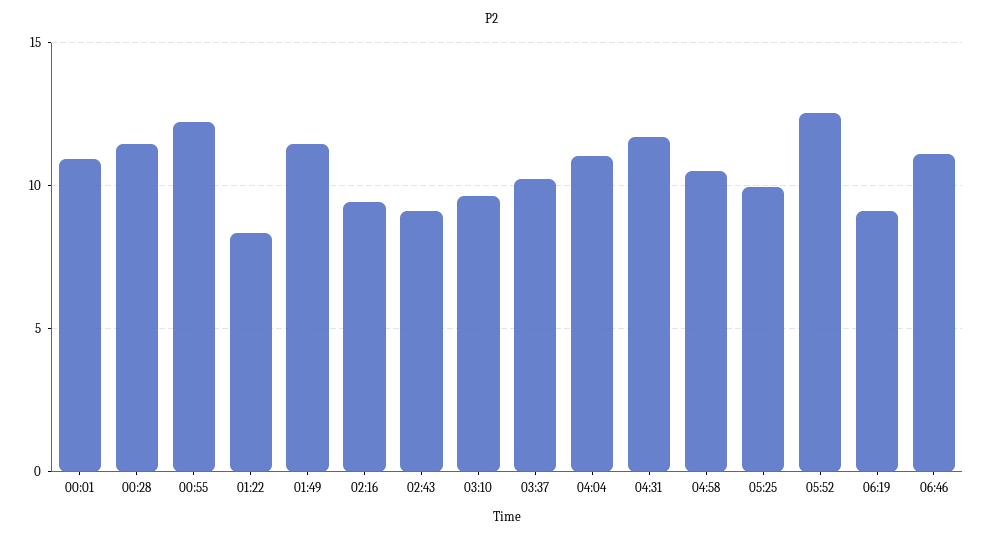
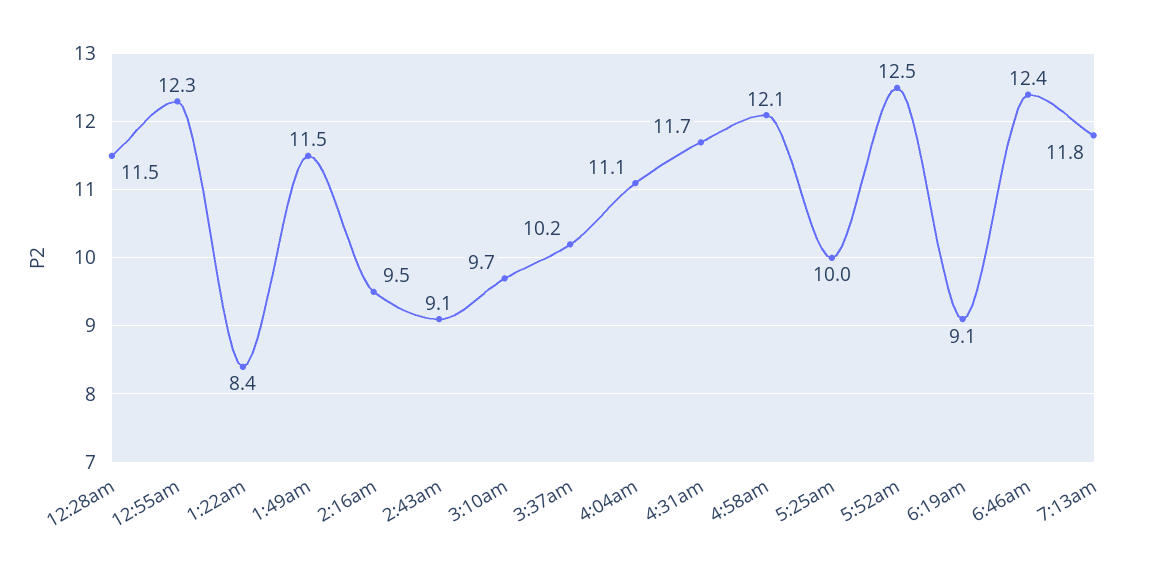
00:01: 11 -> none
04:58: 10.5 -> 12.1
06:46: 11 -> 12.4
7:13am: none -> 11.8

